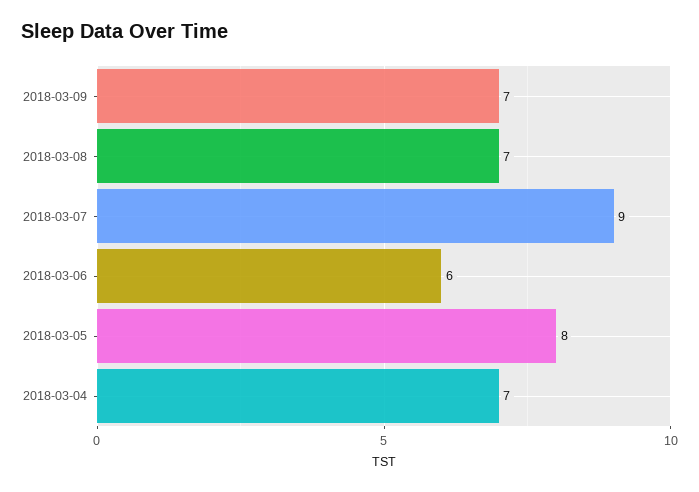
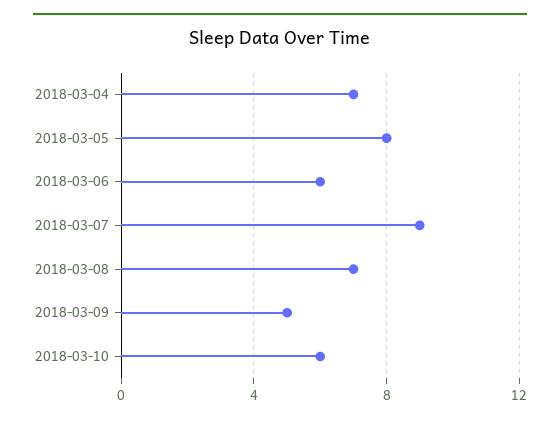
2018-03-09: 7 -> 5
2018-03-10: none -> 6

